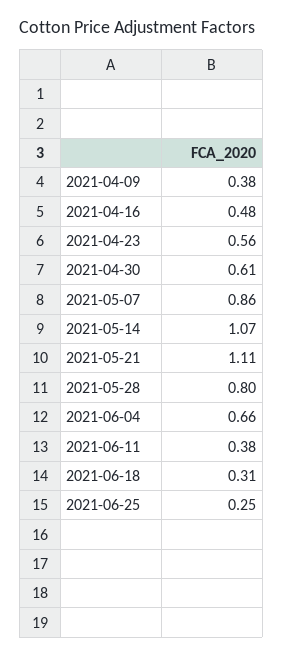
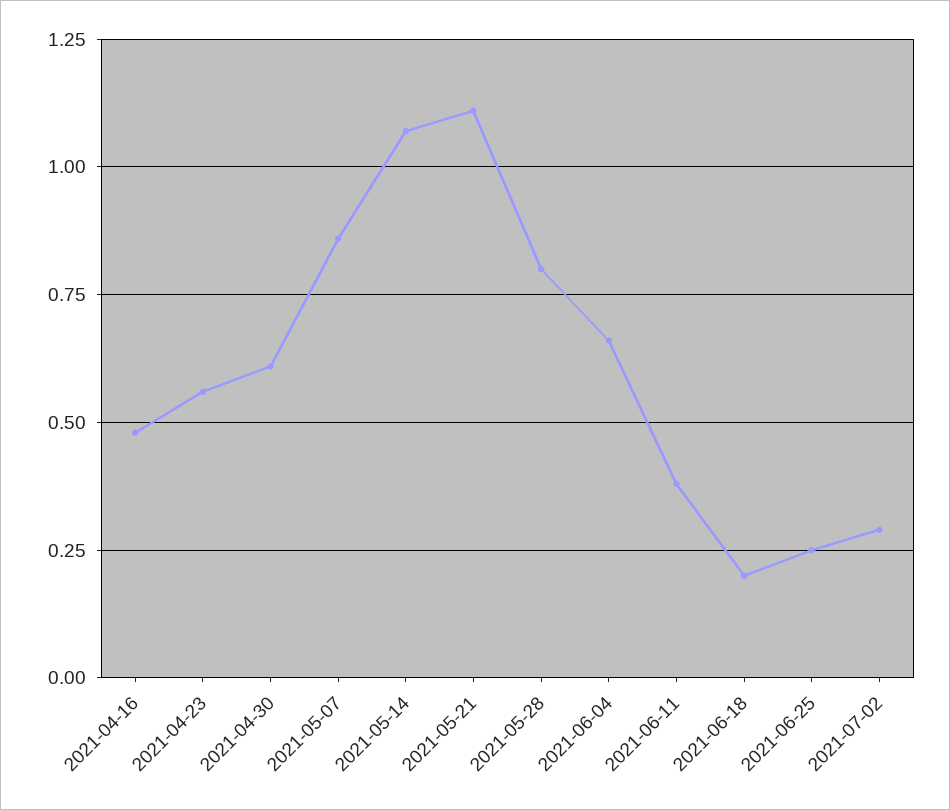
2021-04-09: 0.38 -> none
2021-06-18: 0.31 -> 0.2
2021-07-02: none -> 0.3

